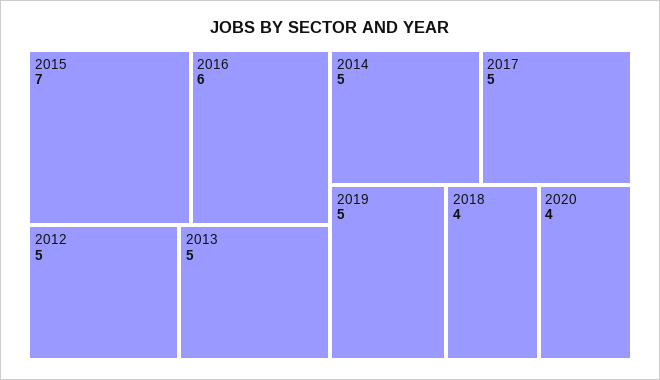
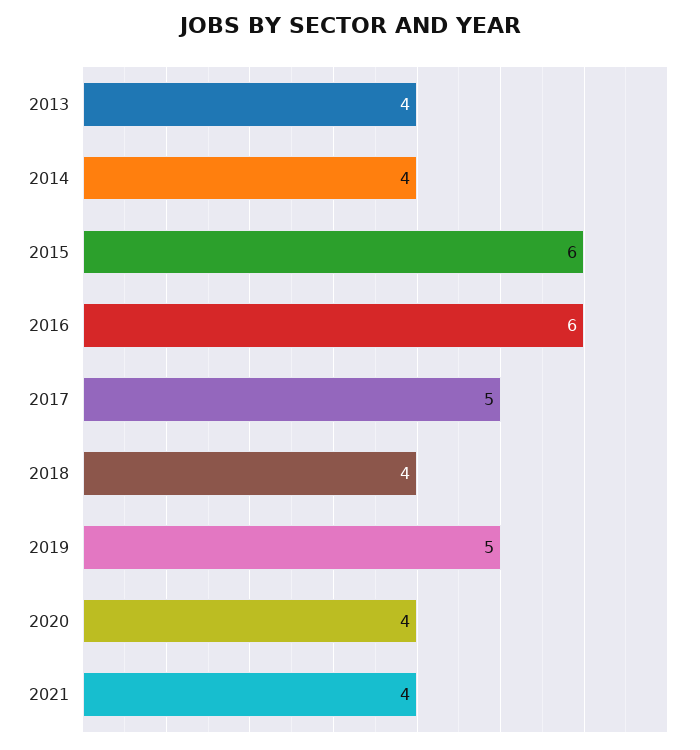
2015: 7 -> 6
2012: 5 -> none
2013: 5 -> 4
2014: 5 -> 4
2021: none -> 4

